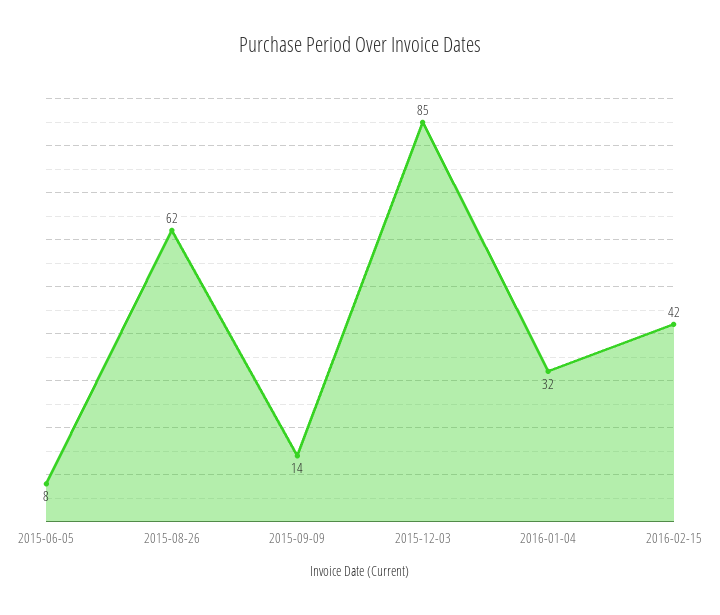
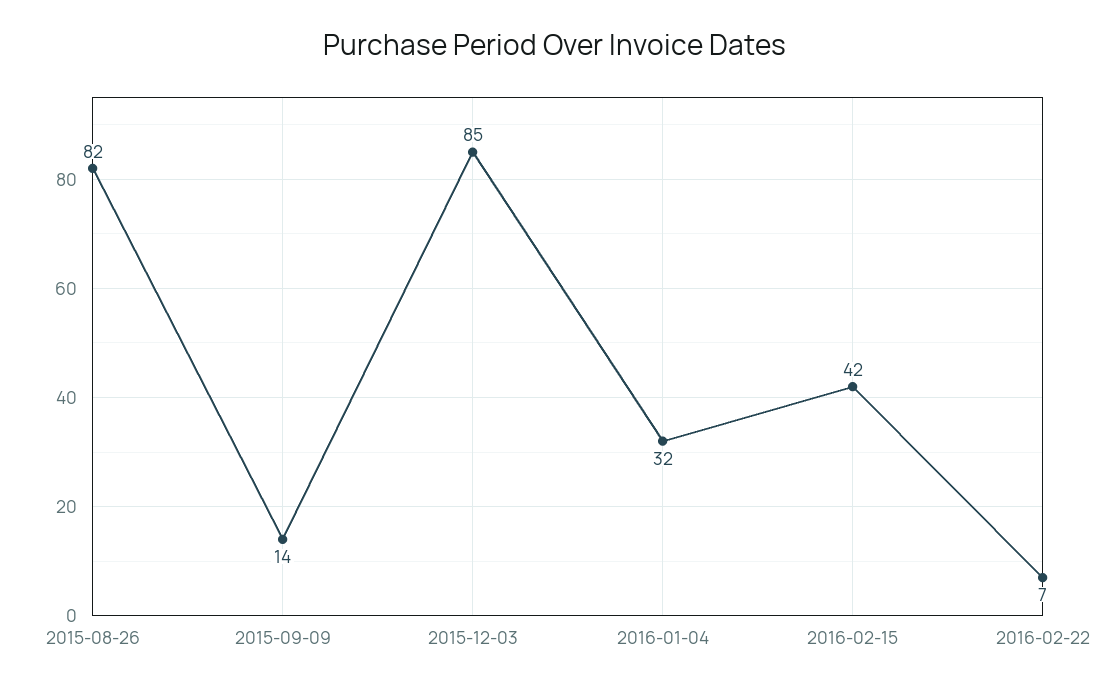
2015-06-05: 8 -> none
2015-08-26: 62 -> 82
2016-02-22: none -> 7

